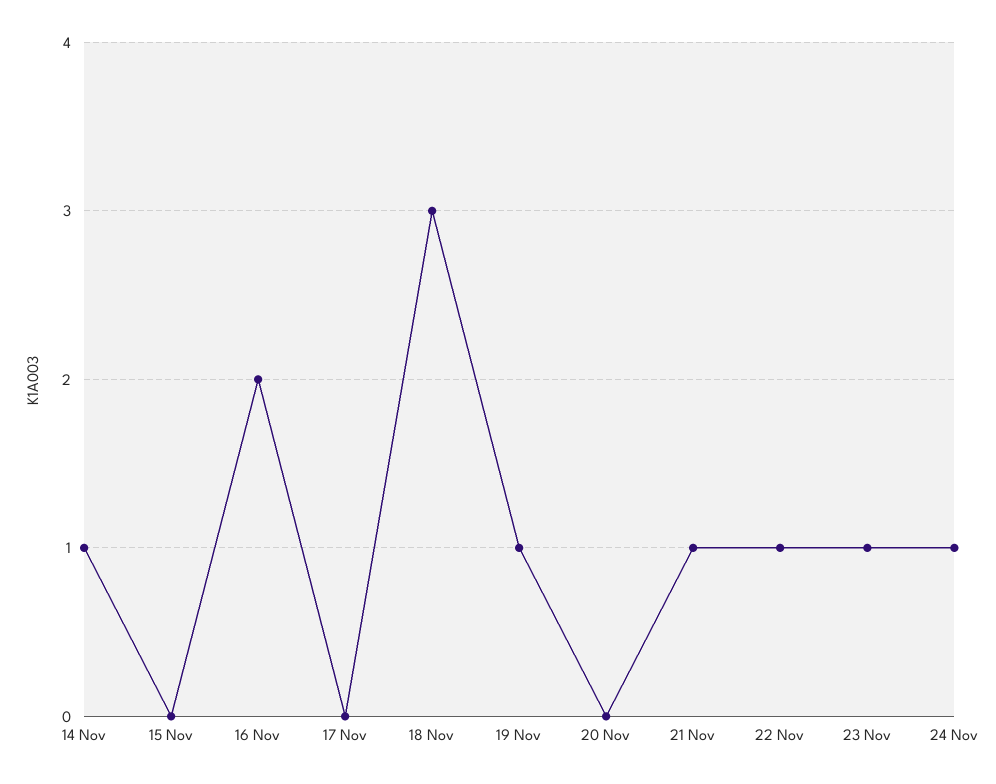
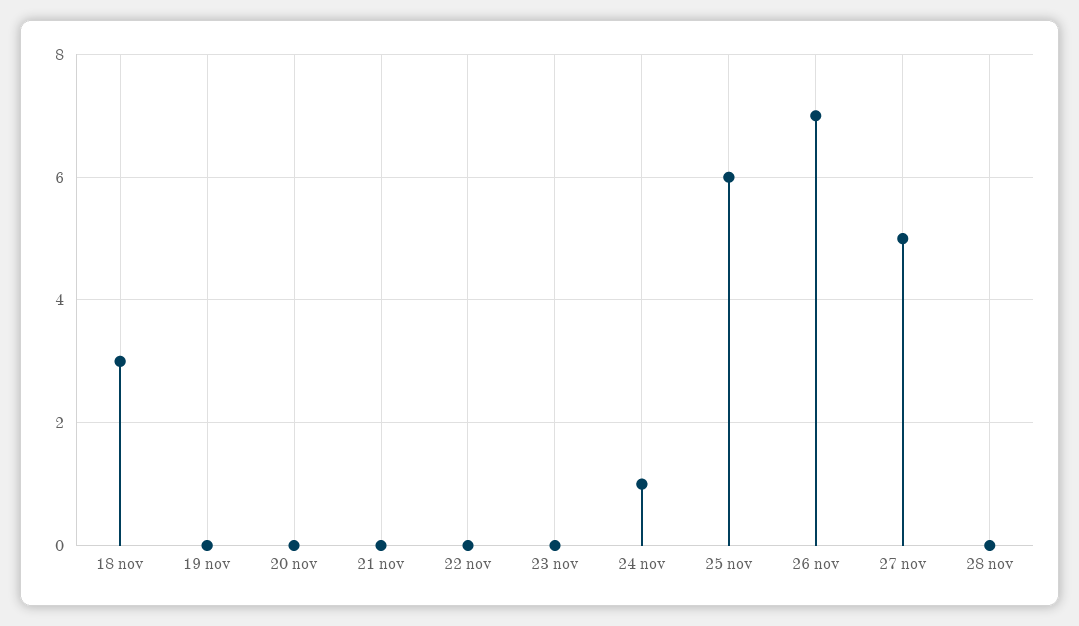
14 Nov: 1 -> none
15 Nov: 0 -> none
16 Nov: 2 -> none
17 Nov: 0 -> none
19 Nov: 1 -> 0
21 Nov: 1 -> 0
22 Nov: 1 -> 0
23 Nov: 1 -> 0
25 nov: none -> 6
26 nov: none -> 7
27 nov: none -> 5
28 nov: none -> 0

